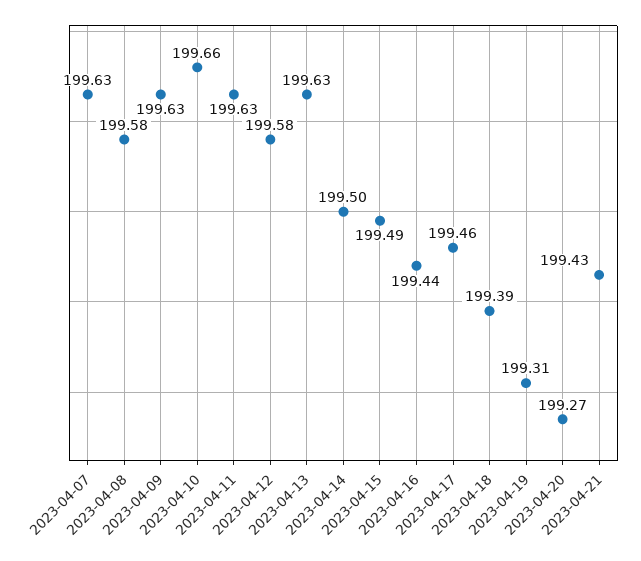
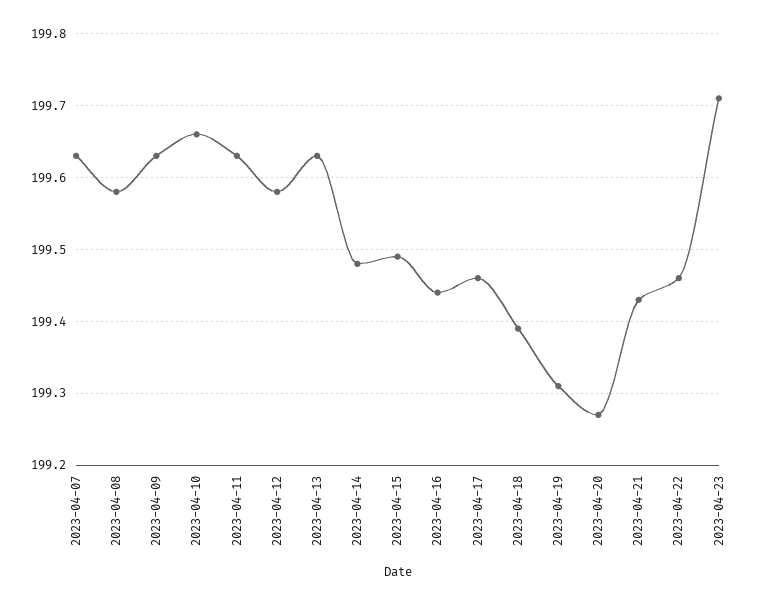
2023-04-14: 199.5 -> 199.48
2023-04-22: none -> 199.46
2023-04-23: none -> 199.71

